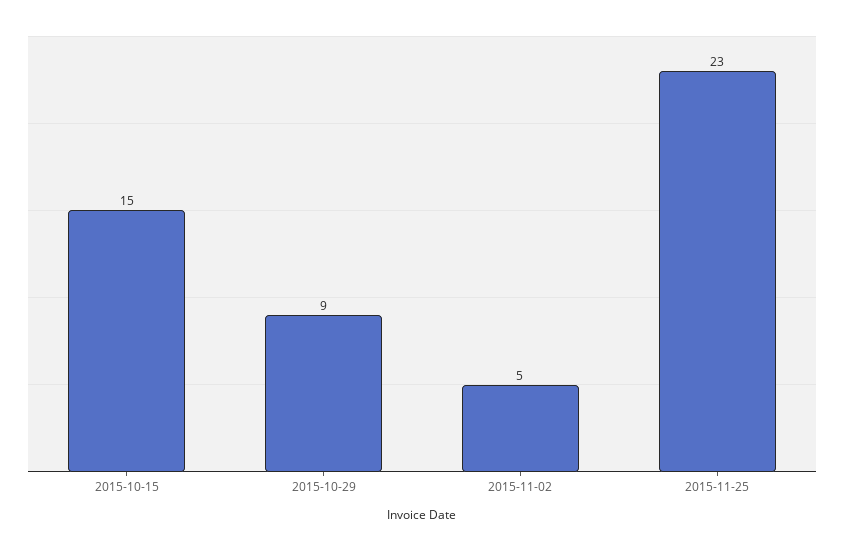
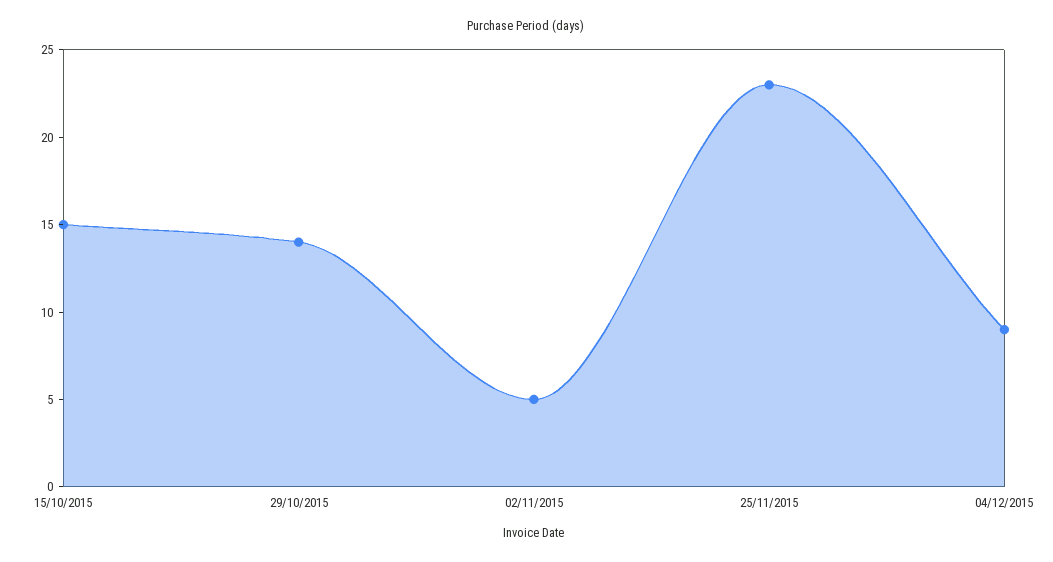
2015-10-29: 9 -> 14
04/12/2015: none -> 9

